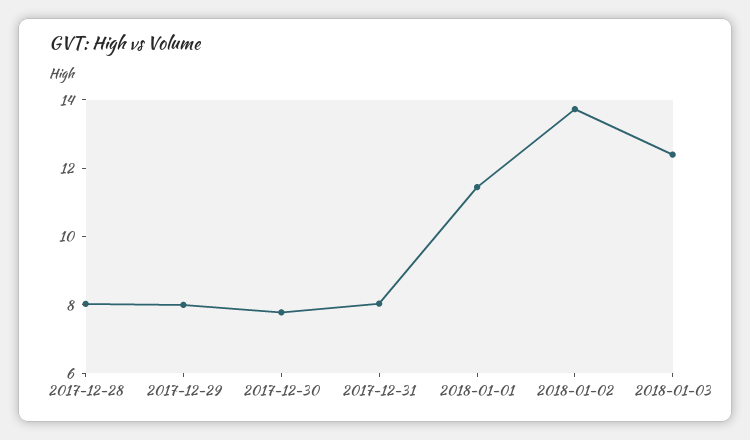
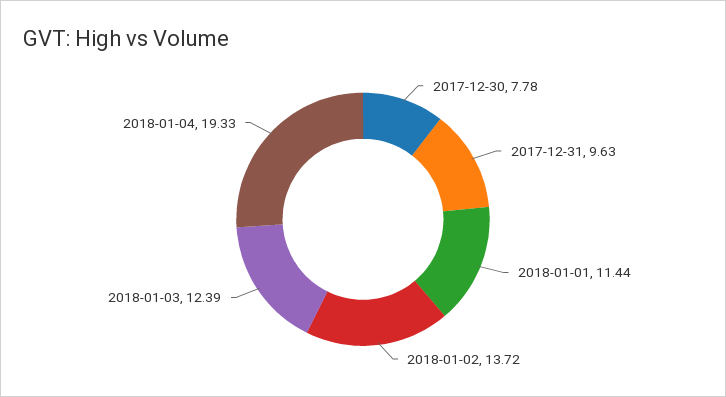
2017-12-28: 8 -> none
2017-12-29: 8 -> none
2017-12-31: 8 -> 9.63
2018-01-04: none -> 19.33

